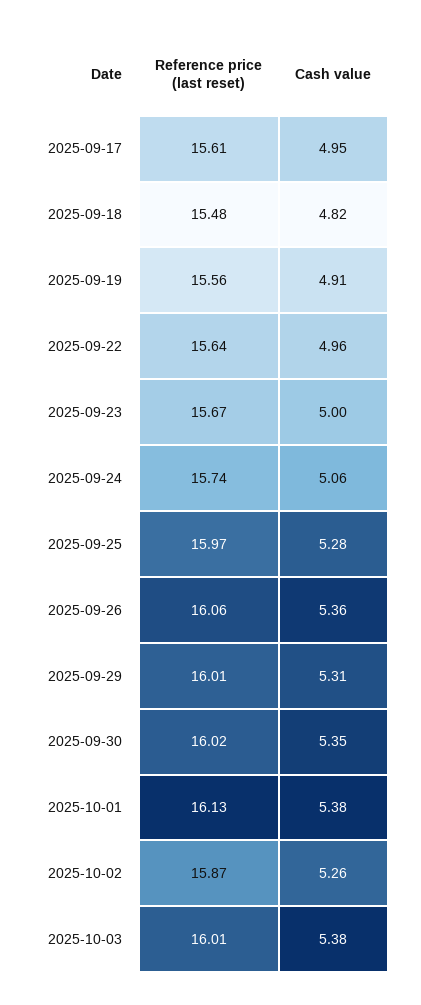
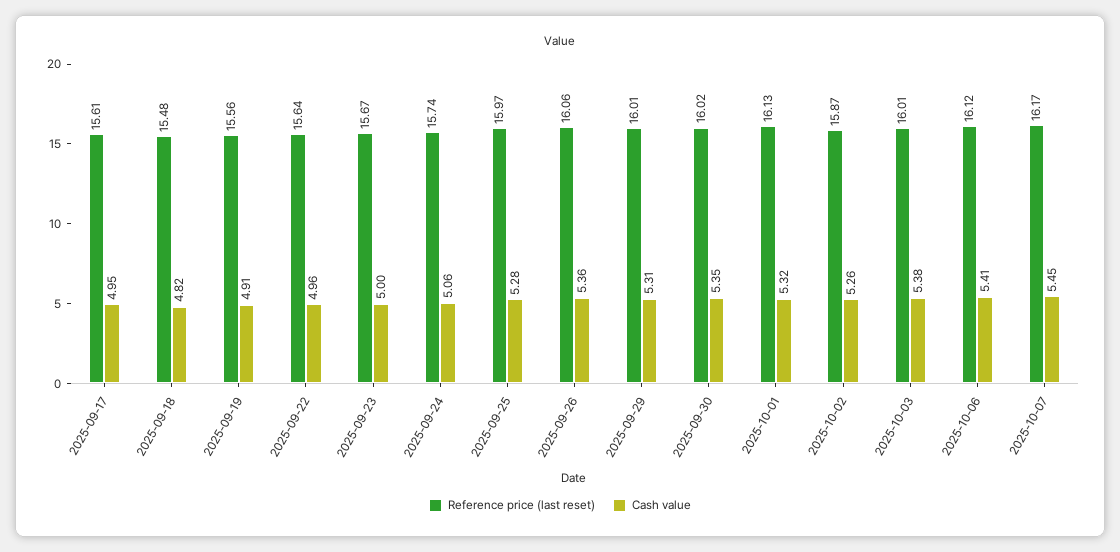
Cash value, 2025-10-01: 5.38 -> 5.32
Reference price (last reset), 2025-10-06: none -> 16.12
Cash value, 2025-10-06: none -> 5.41
Reference price (last reset), 2025-10-07: none -> 16.17
Cash value, 2025-10-07: none -> 5.45

